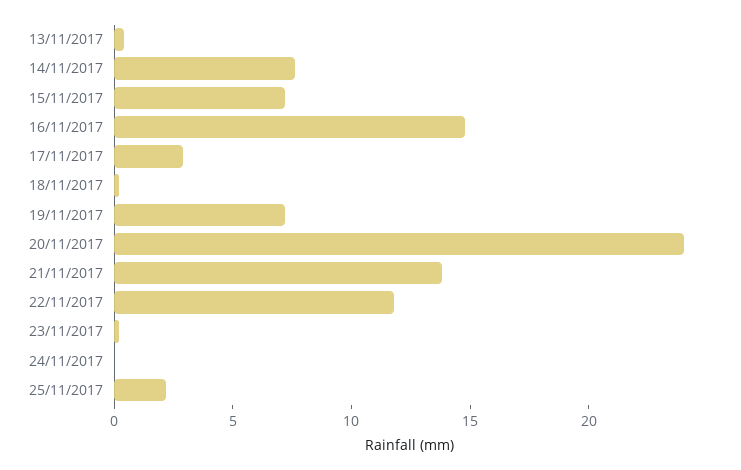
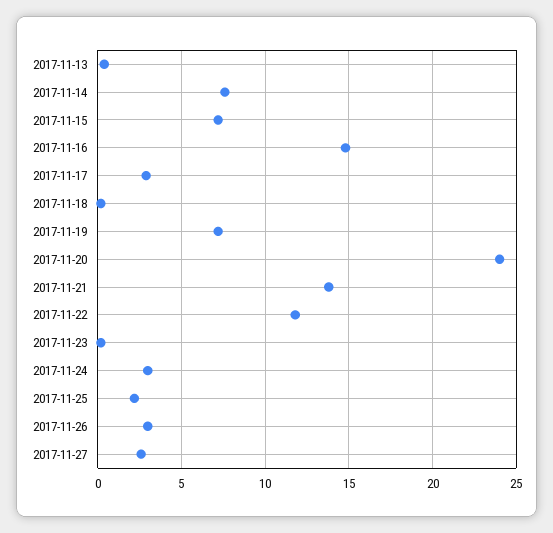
24/11/2017: 0 -> 3
2017-11-26: none -> 3
2017-11-27: none -> 2.5

